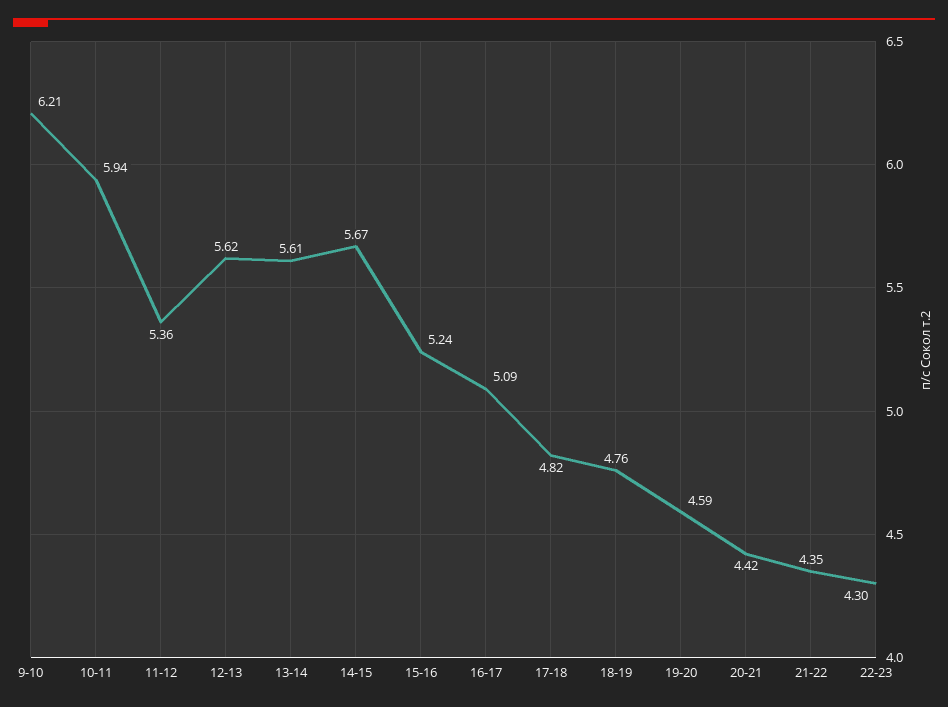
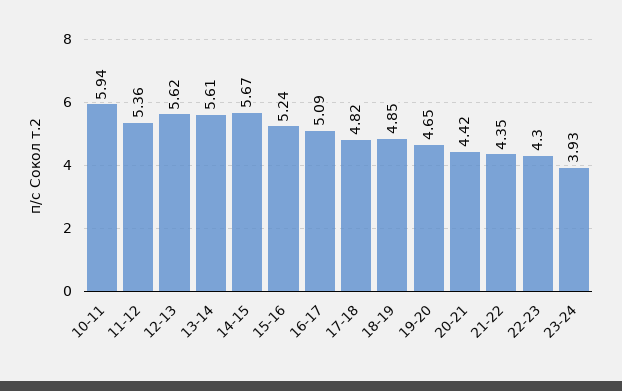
9-10: 6.21 -> none
18-19: 4.76 -> 4.85
19-20: 4.59 -> 4.65
23-24: none -> 3.93

